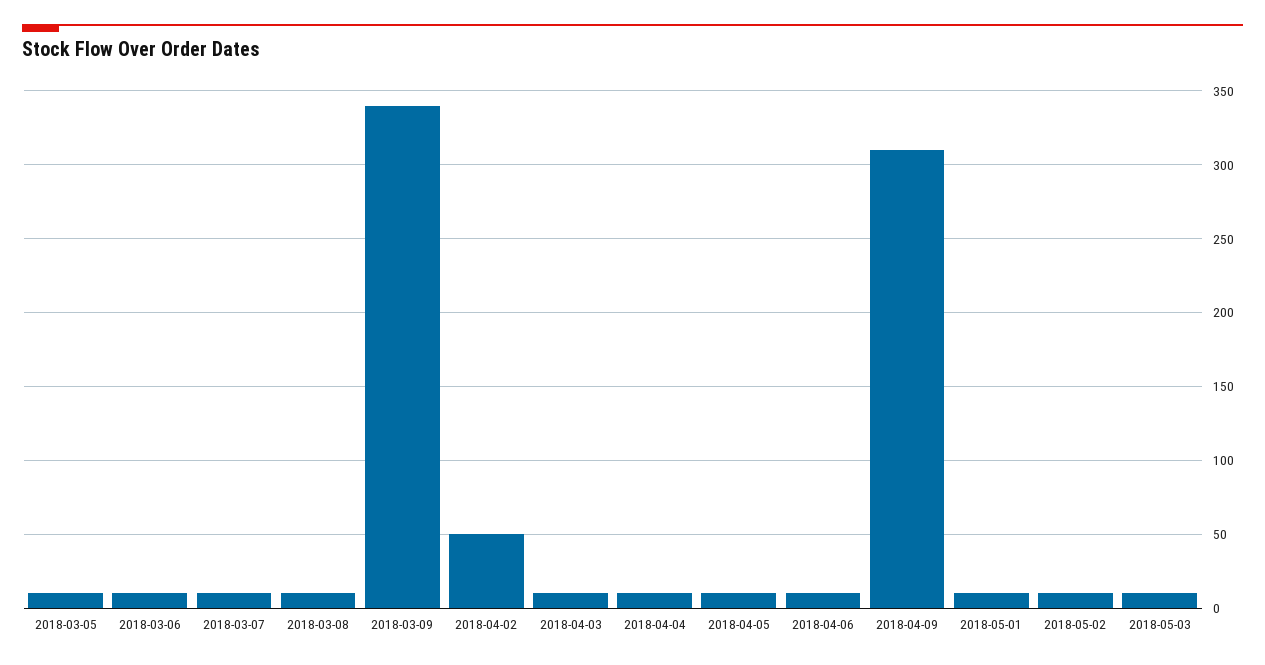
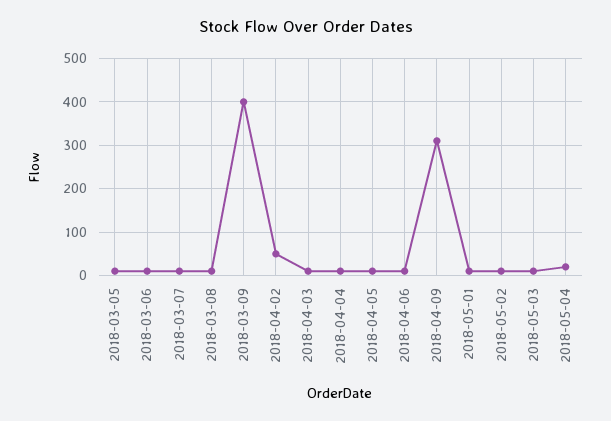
2018-03-09: 340 -> 400
2018-05-04: none -> 20

